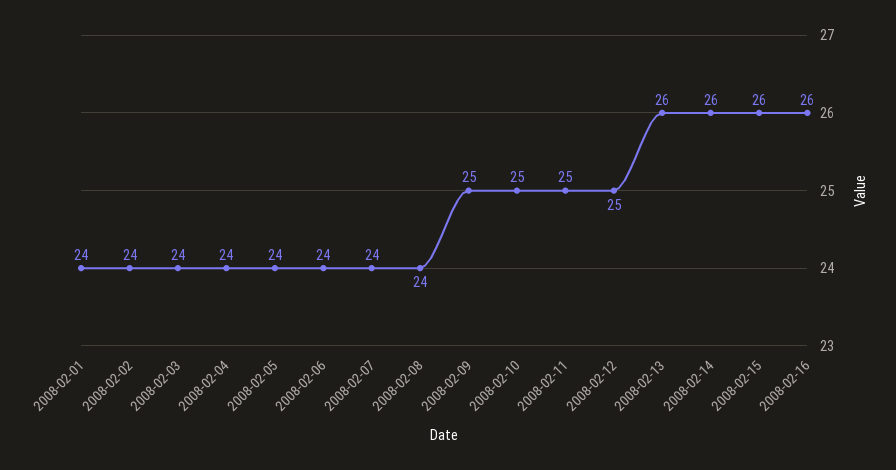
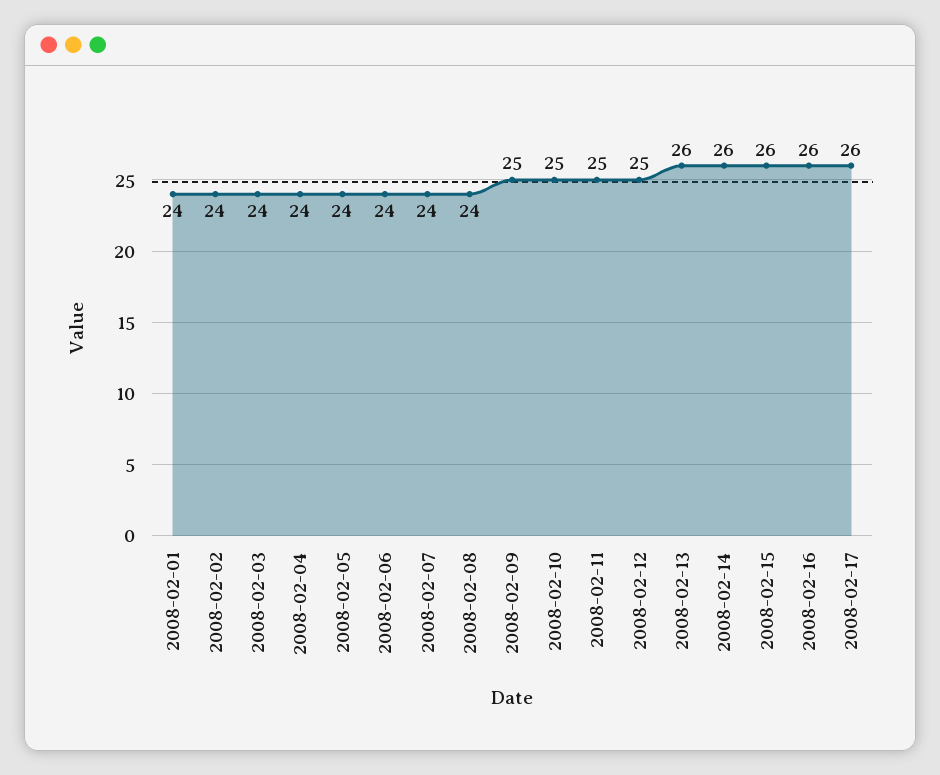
2008-02-17: none -> 26

